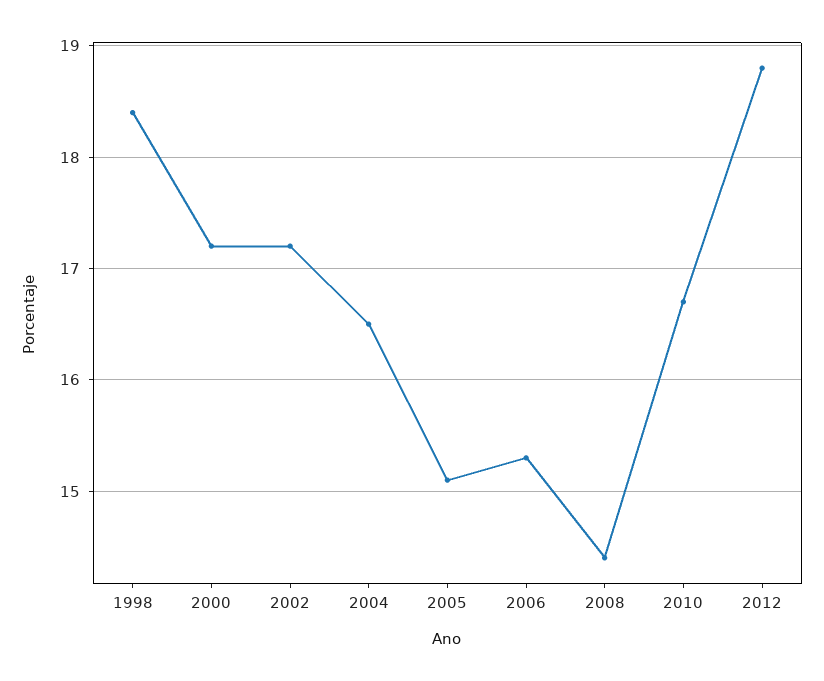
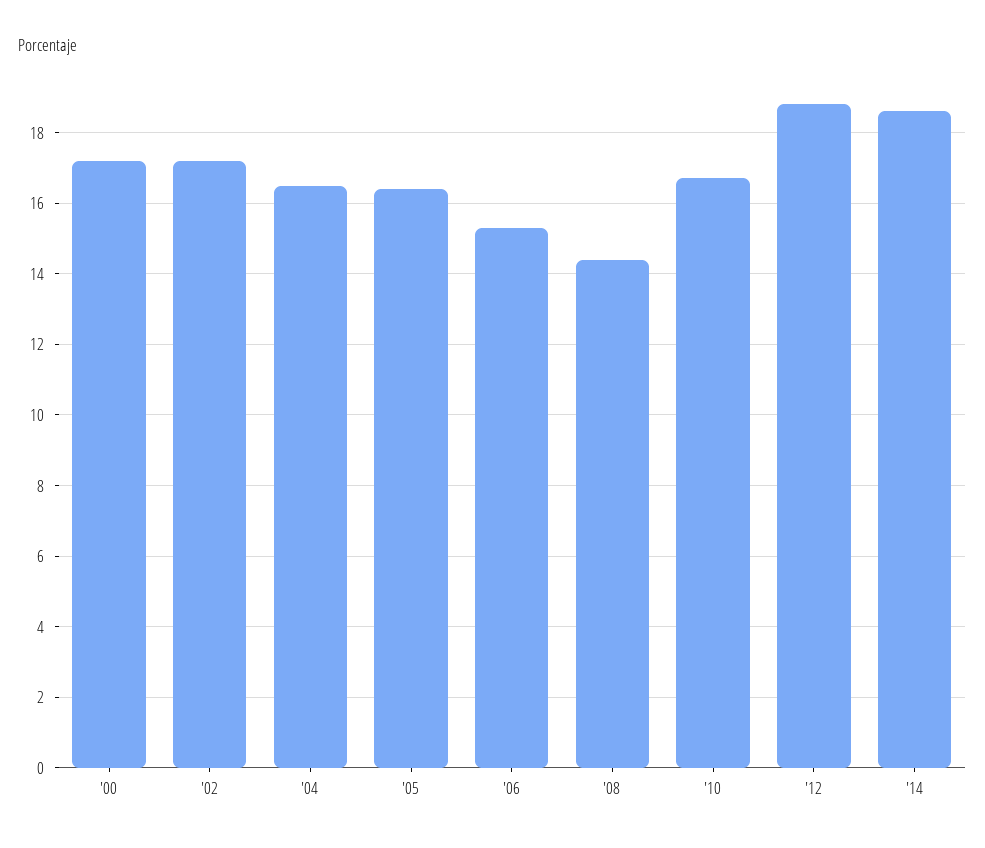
1998: 18.4 -> none
2005: 15.1 -> 16.5
'14: none -> 18.5

